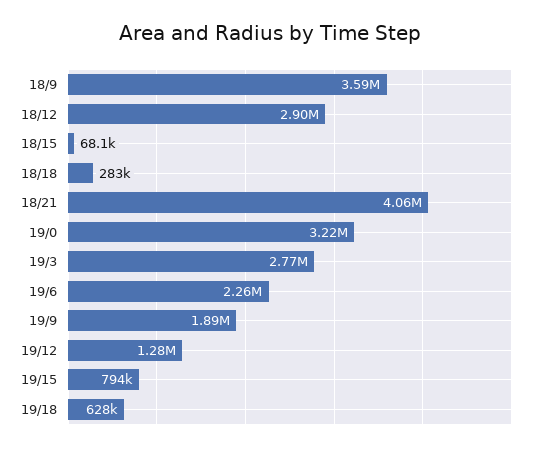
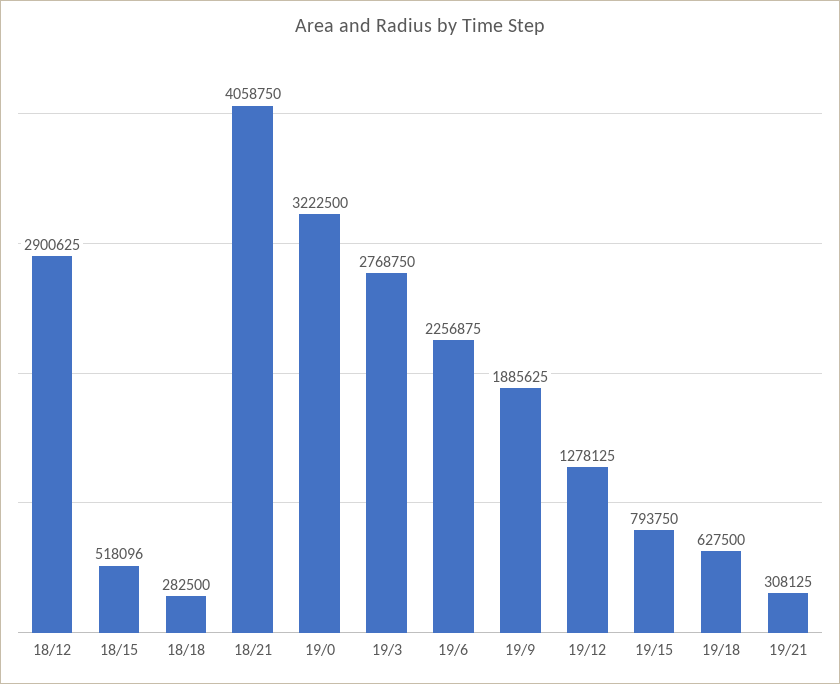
18/9: 3590000 -> none
18/15: 68100 -> 518096
19/21: none -> 308125

